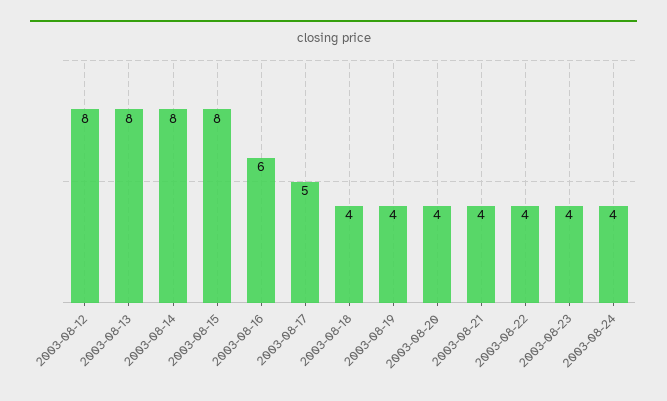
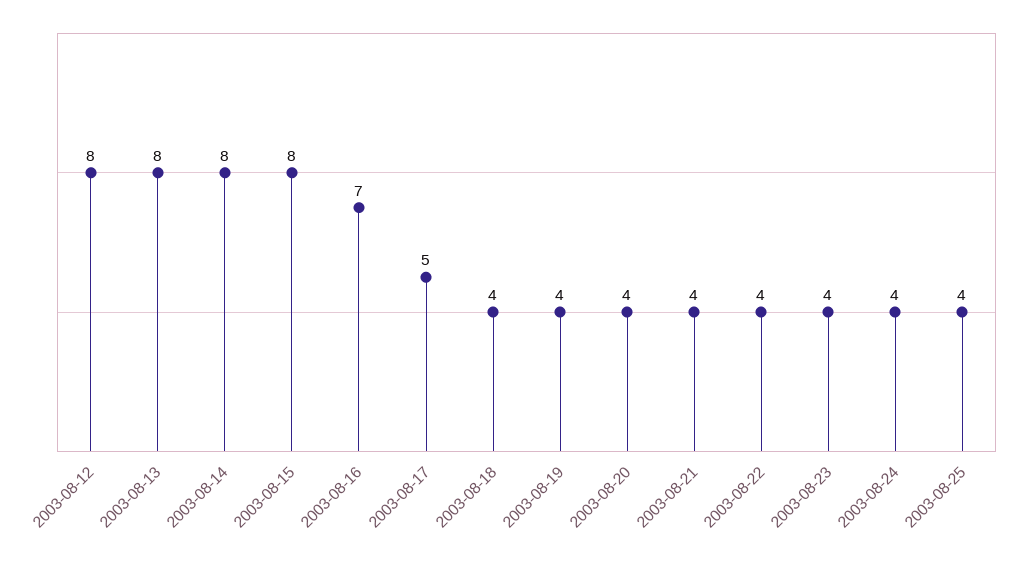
2003-08-16: 6 -> 7
2003-08-25: none -> 4

